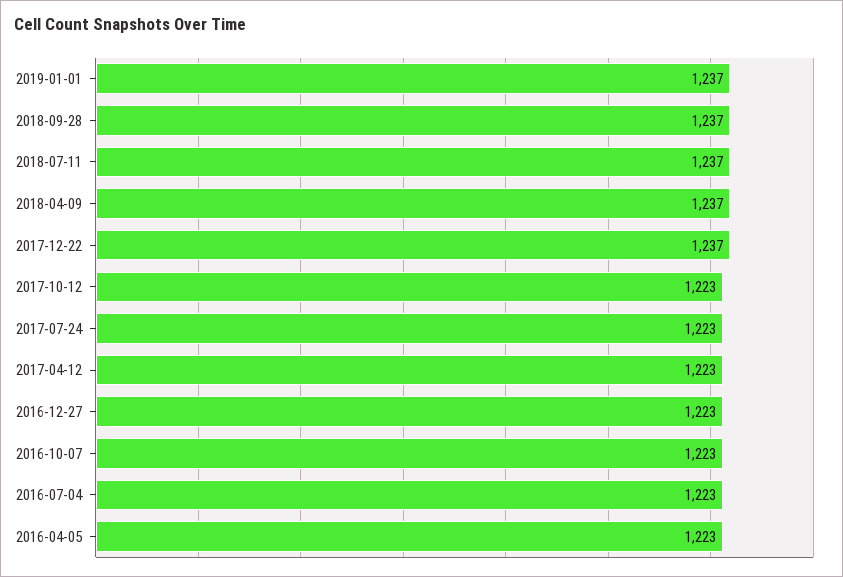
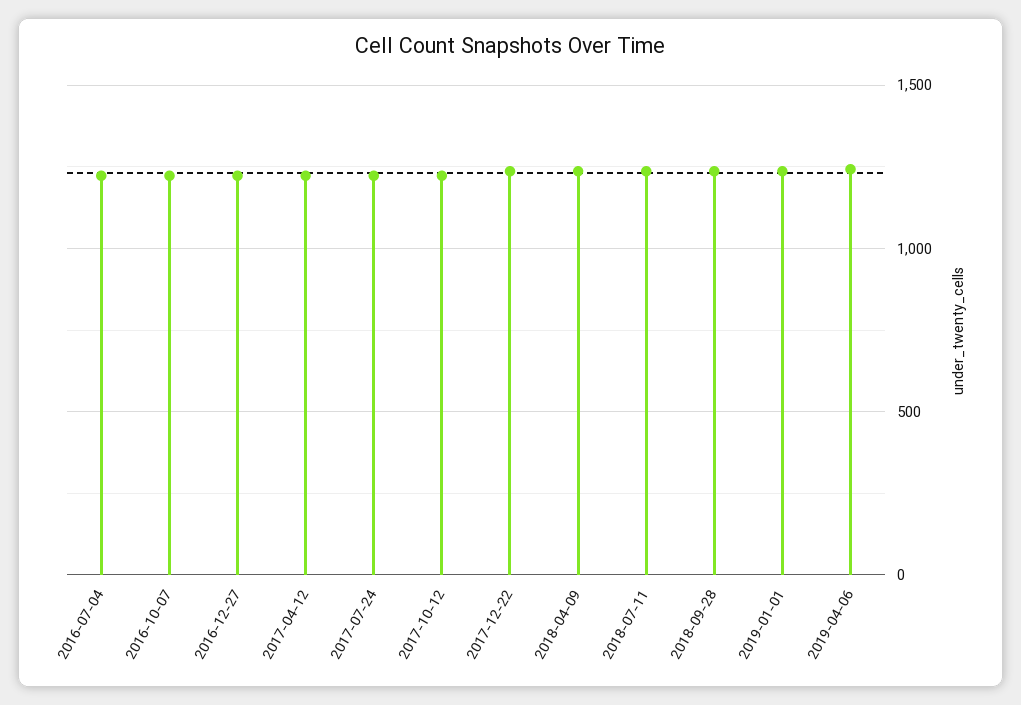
2016-04-05: 1223 -> none
2019-04-06: none -> 1250

